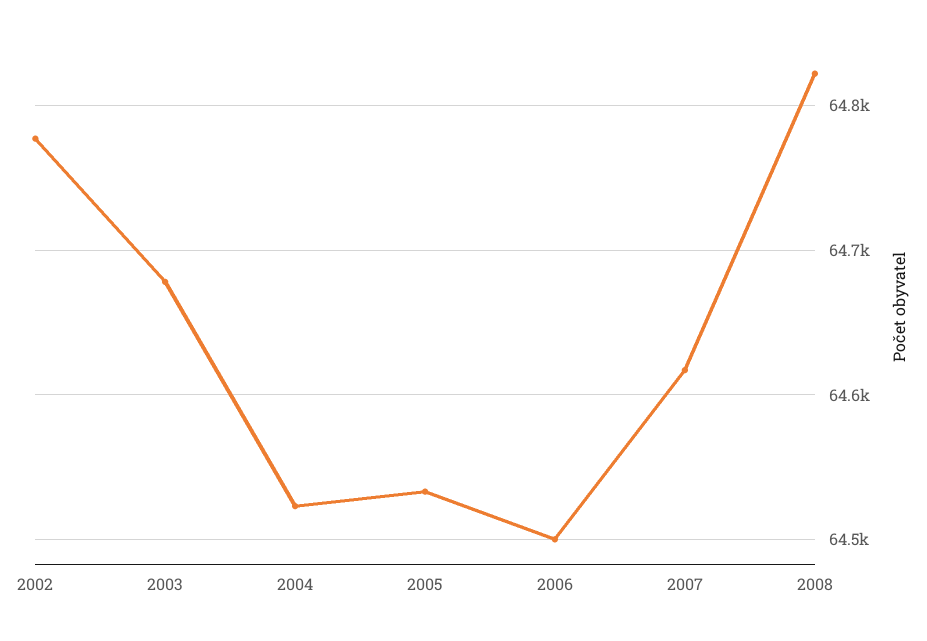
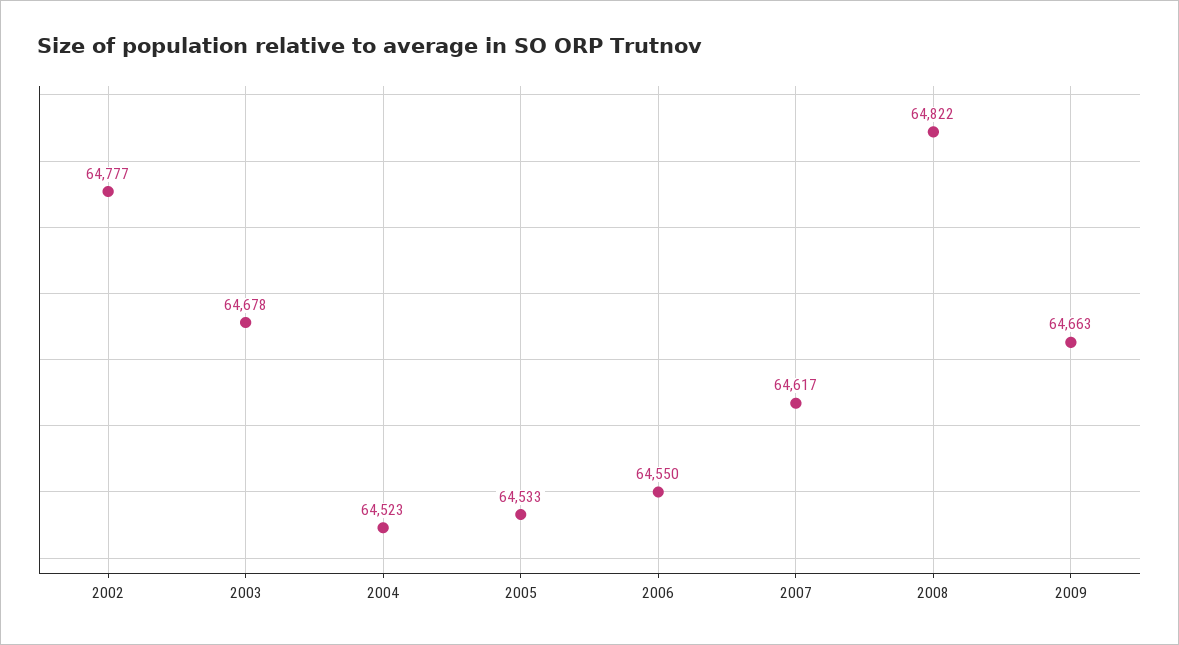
2006: 64500 -> 64550
2009: none -> 64663

